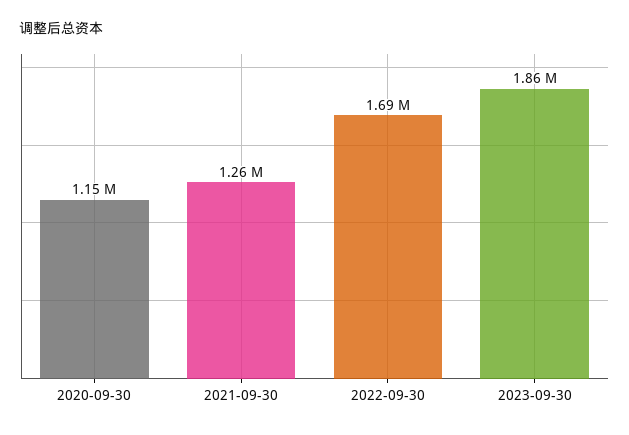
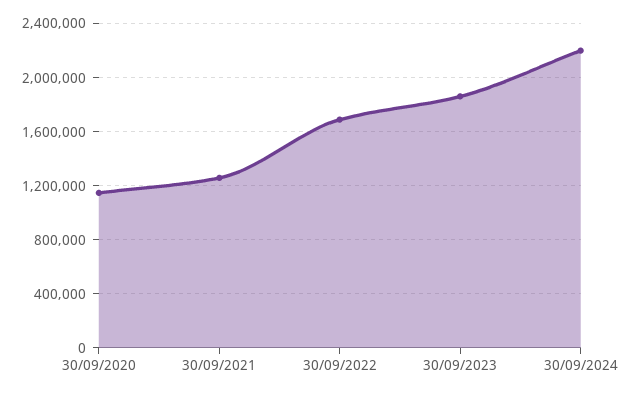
30/09/2024: none -> 2200000

